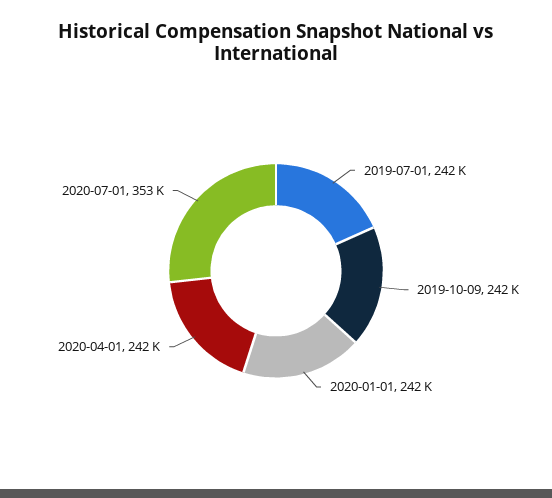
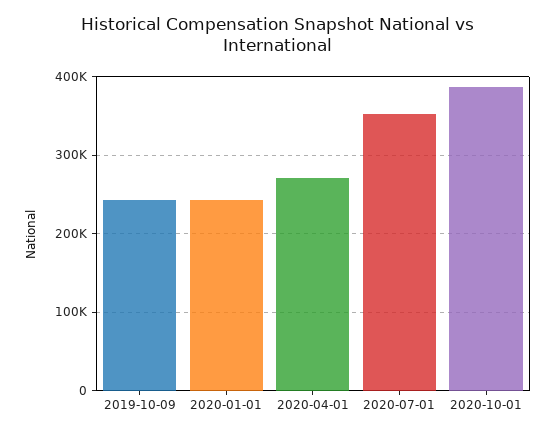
2019-07-01: 242000 -> none
2020-04-01: 242000 -> 270000
2020-10-01: none -> 390000

